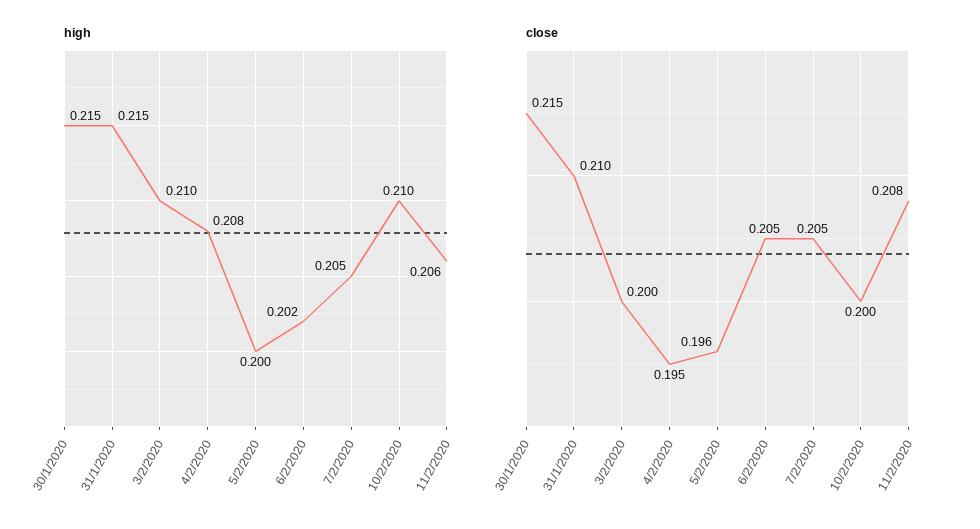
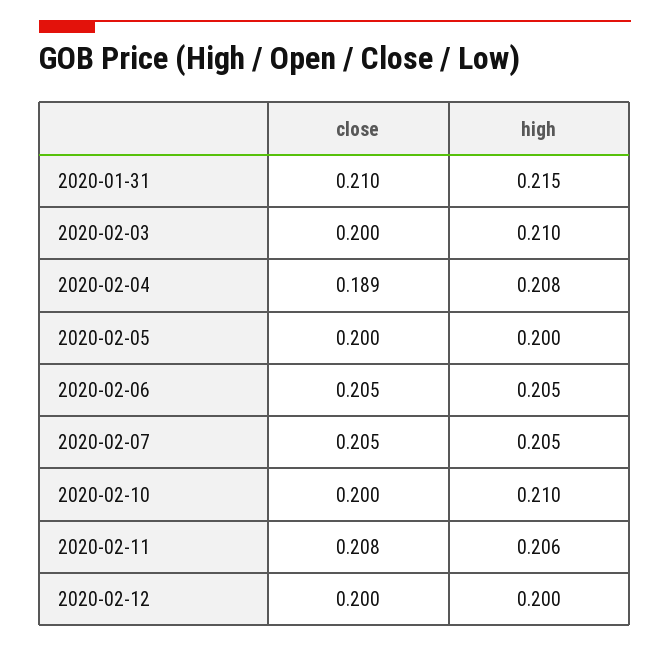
high, 30/1/2020: 0.215 -> none
high, 6/2/2020: 0.202 -> 0.205
close, 30/1/2020: 0.215 -> none
close, 4/2/2020: 0.195 -> 0.189
close, 5/2/2020: 0.196 -> 0.2
close, 2020-02-12: none -> 0.2
high, 2020-02-12: none -> 0.2

